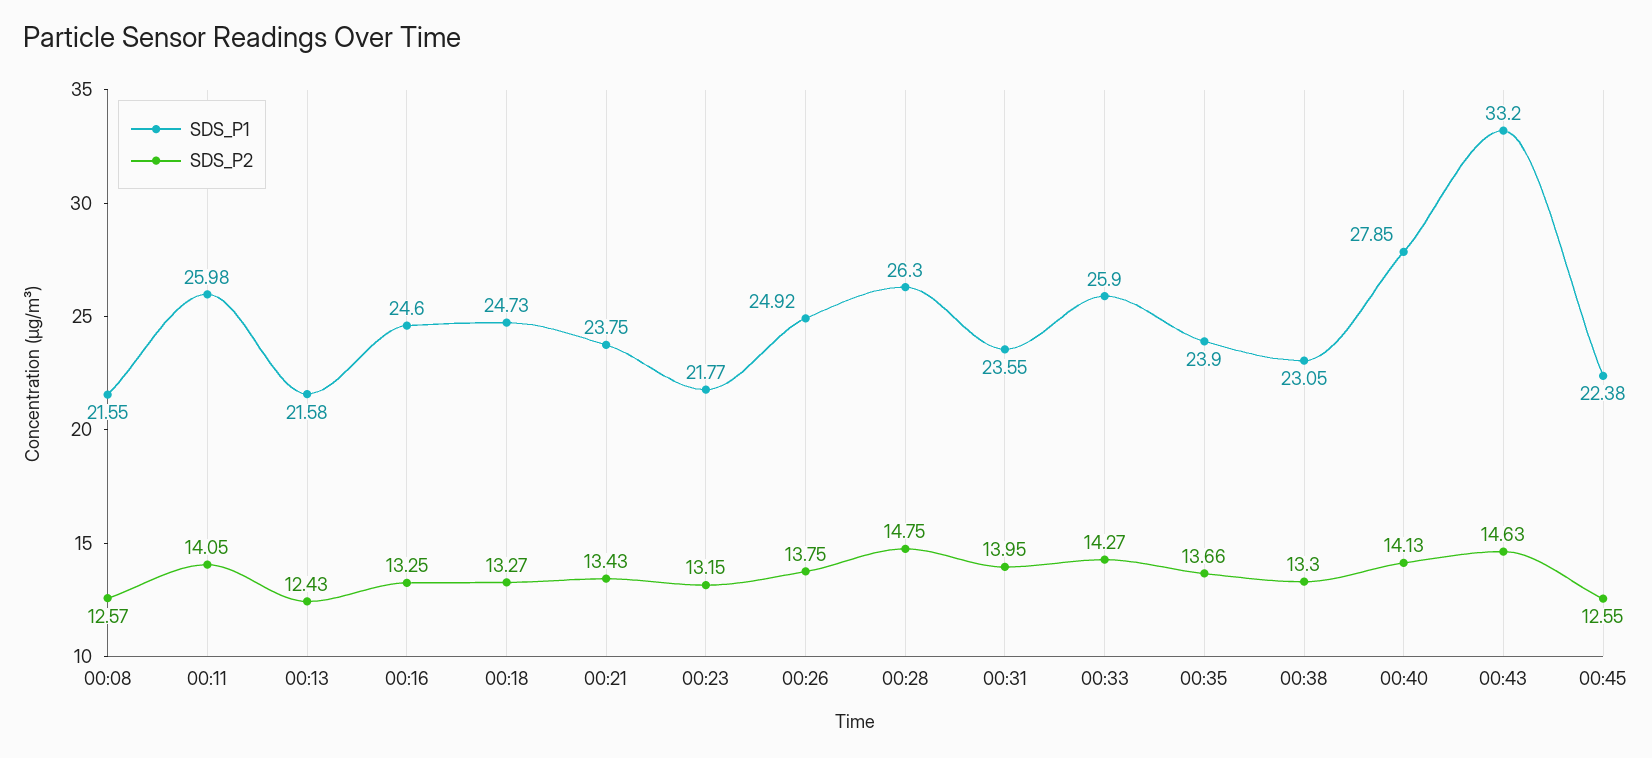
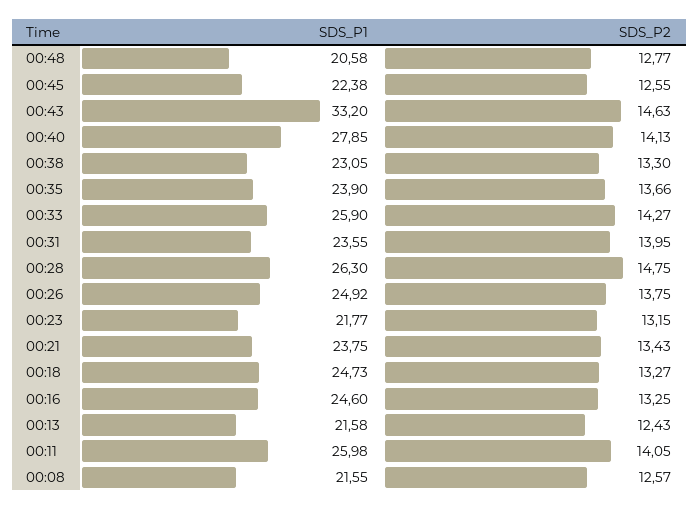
SDS_P1, 00:48: none -> 20.58
SDS_P2, 00:48: none -> 12.77

